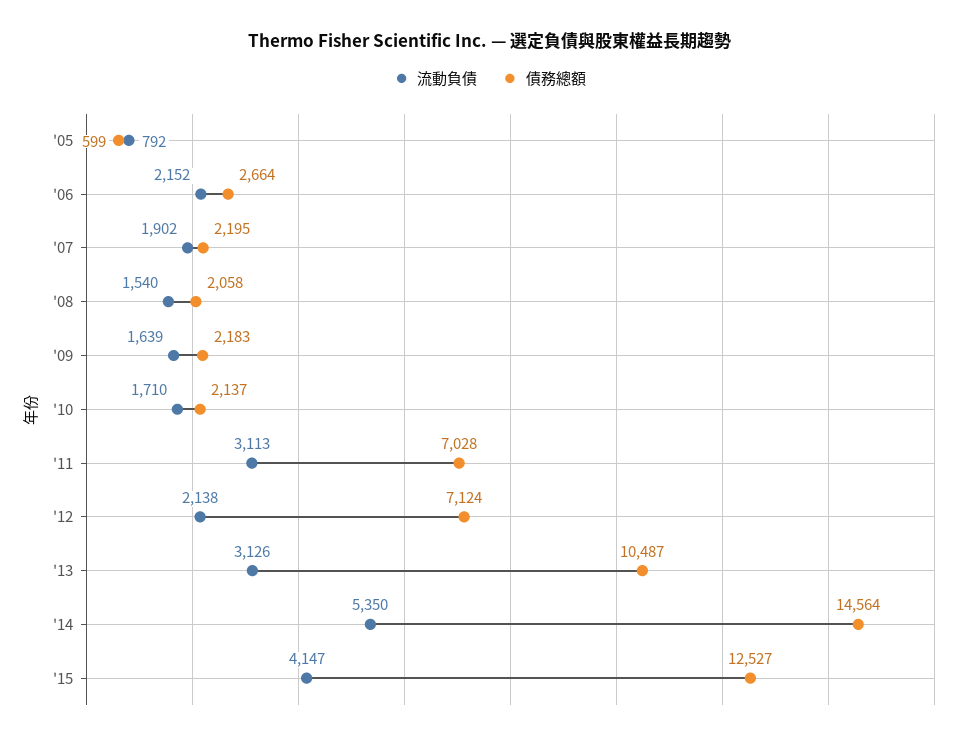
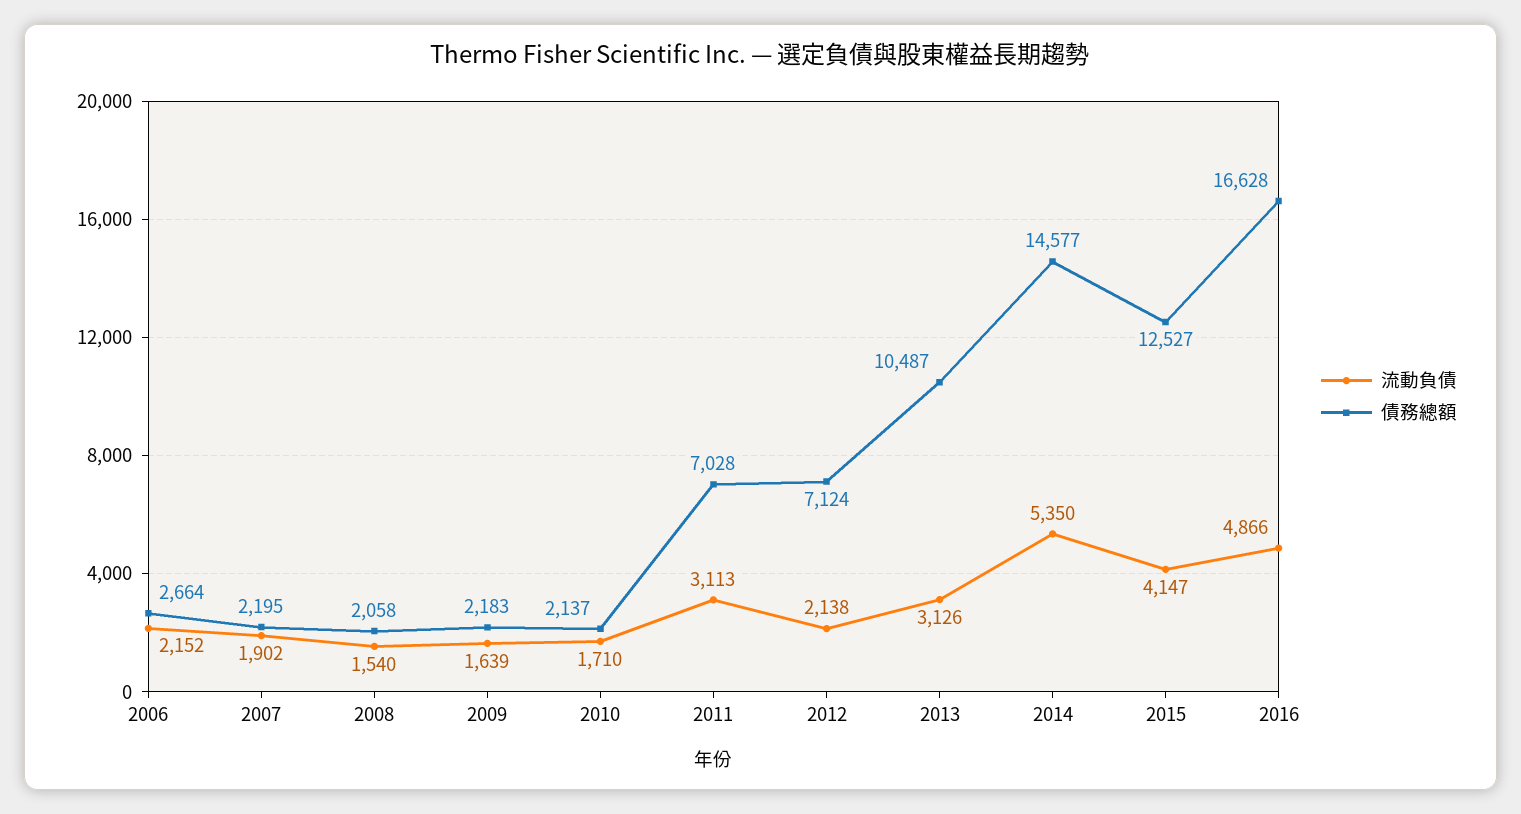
流動負債, '05: 792 -> none
債務總額, '05: 599 -> none
債務總額, '14: 14564 -> 14577
流動負債, 2016: none -> 4866
債務總額, 2016: none -> 16628

